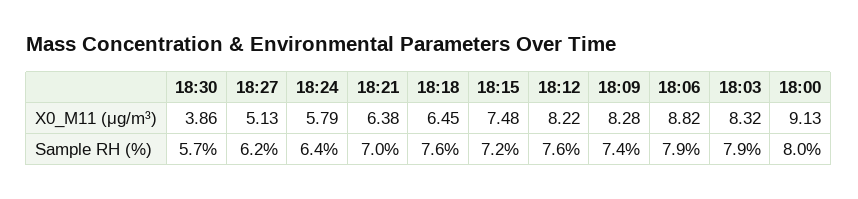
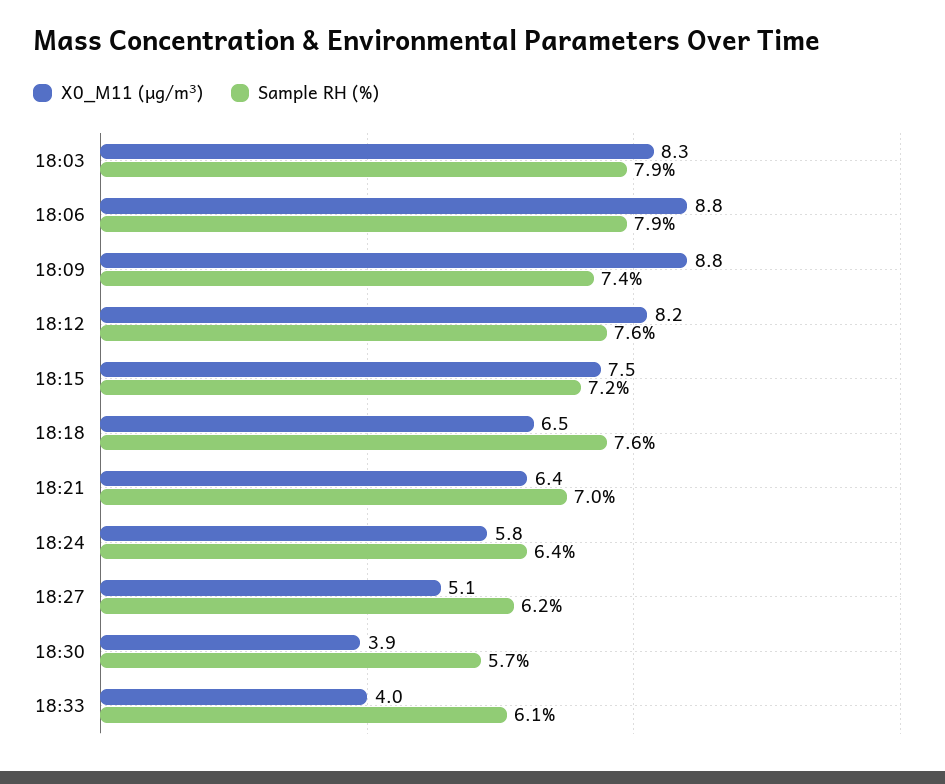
X0_M11 (μg/m³), 18:09: 8.28 -> 8.8
X0_M11 (μg/m³), 18:00: 9.13 -> none
Sample RH (%), 18:00: 8 -> none
X0_M11 (μg/m³), 18:33: none -> 4
Sample RH (%), 18:33: none -> 6.1

